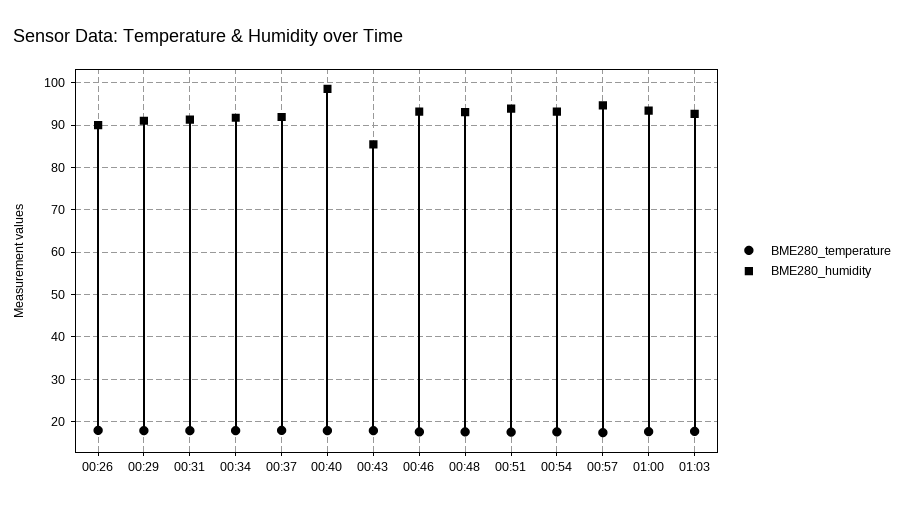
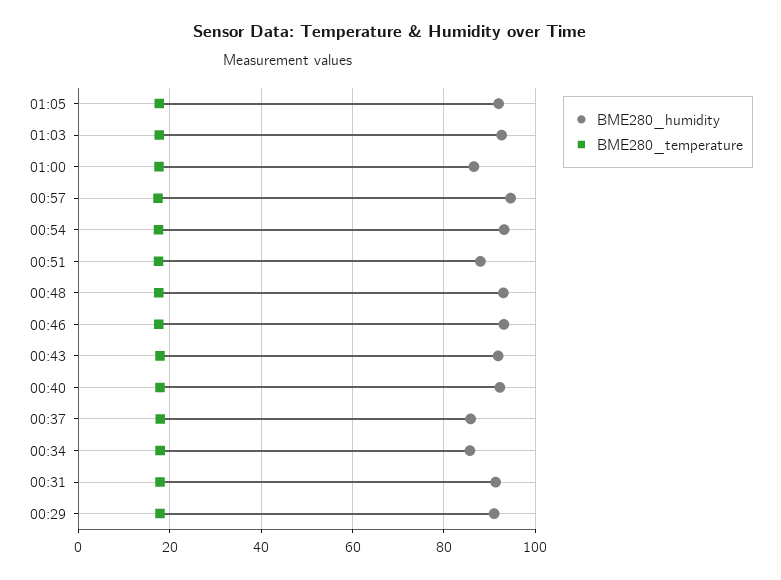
BME280_temperature, 00:26: 18 -> none
BME280_humidity, 00:26: 90 -> none
BME280_humidity, 00:34: 92 -> 86
BME280_humidity, 00:37: 92 -> 86
BME280_humidity, 00:40: 98 -> 92
BME280_humidity, 00:43: 86 -> 92
BME280_humidity, 00:51: 94 -> 88
BME280_humidity, 01:00: 94 -> 86
BME280_humidity, 01:05: none -> 92
BME280_temperature, 01:05: none -> 18

